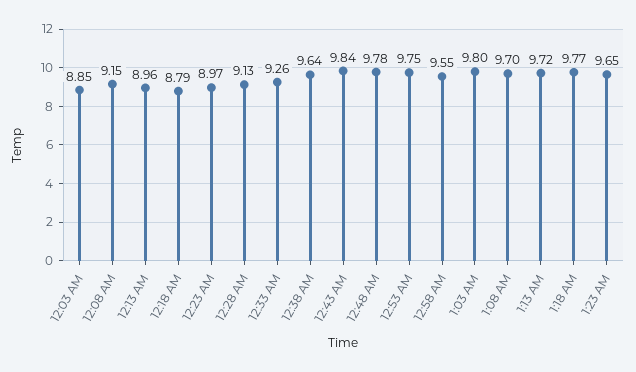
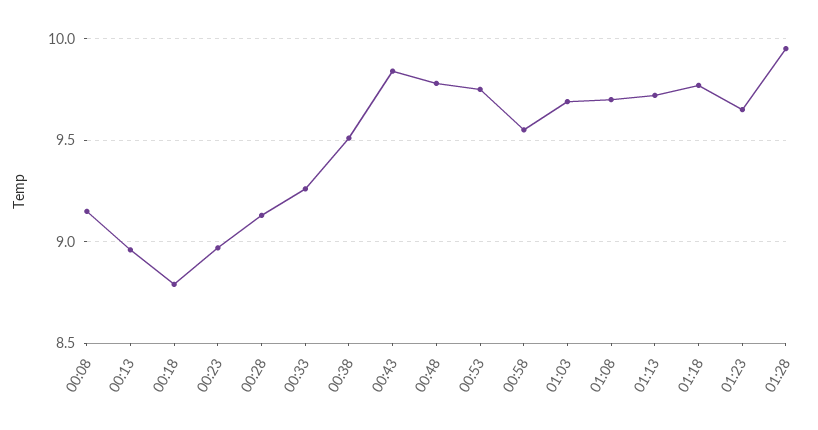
12:03 AM: 8.85 -> none
12:38 AM: 9.64 -> 9.5
1:03 AM: 9.8 -> 9.7
01:28: none -> 9.95

